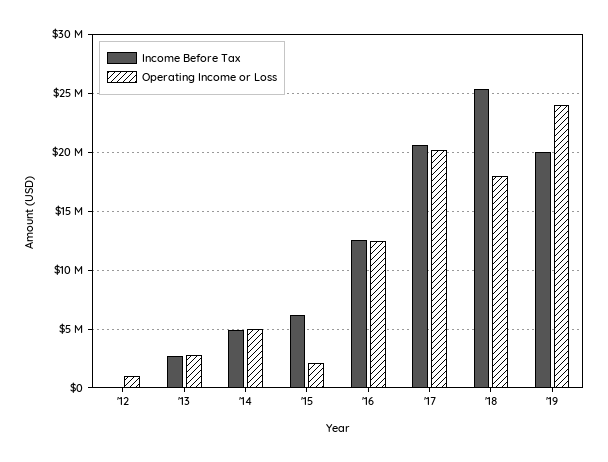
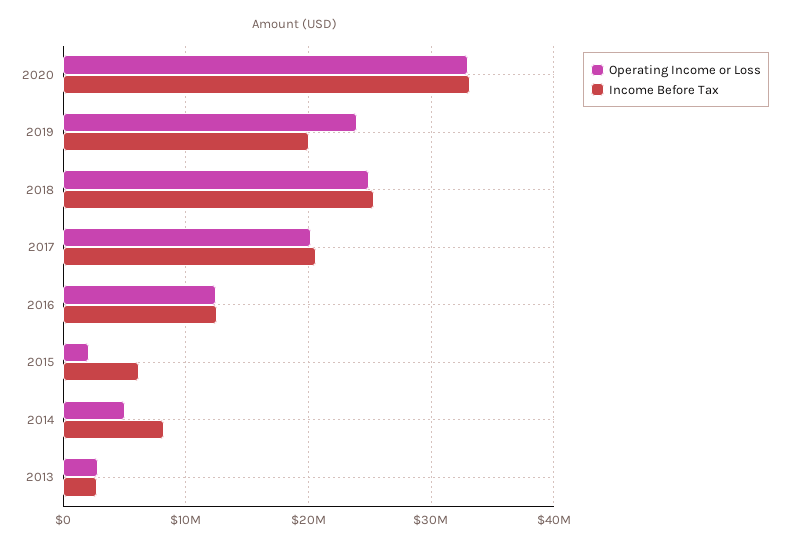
Income Before Tax, '12: 0 -> none
Operating Income or Loss, '12: 1000000 -> none
Income Before Tax, '14: 5000000 -> 8000000
Operating Income or Loss, '18: 18000000 -> 25000000
Operating Income or Loss, 2020: none -> 33000000
Income Before Tax, 2020: none -> 33000000

